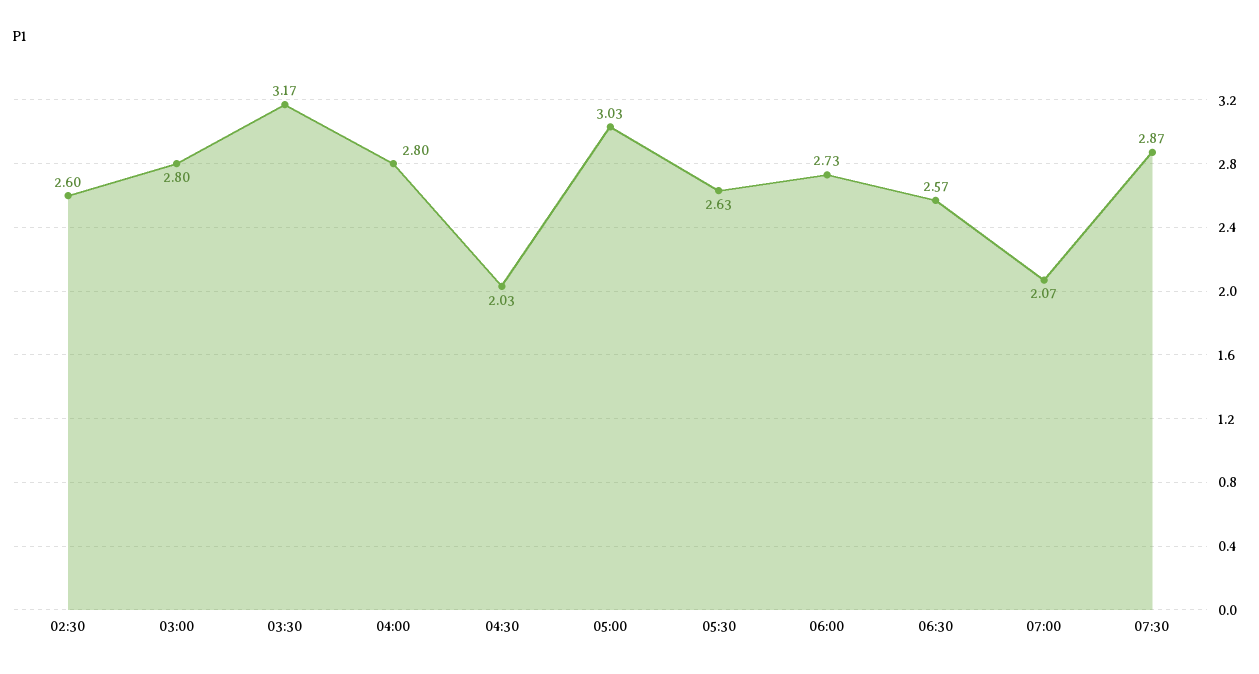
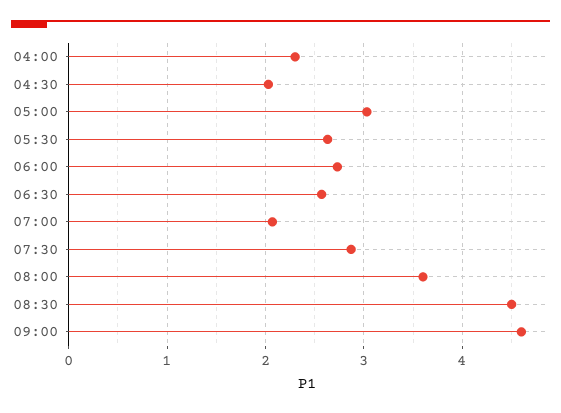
02:30: 2.6 -> none
03:00: 2.8 -> none
03:30: 3.17 -> none
04:00: 2.8 -> 2.3
08:00: none -> 3.6
08:30: none -> 4.5
09:00: none -> 4.6

